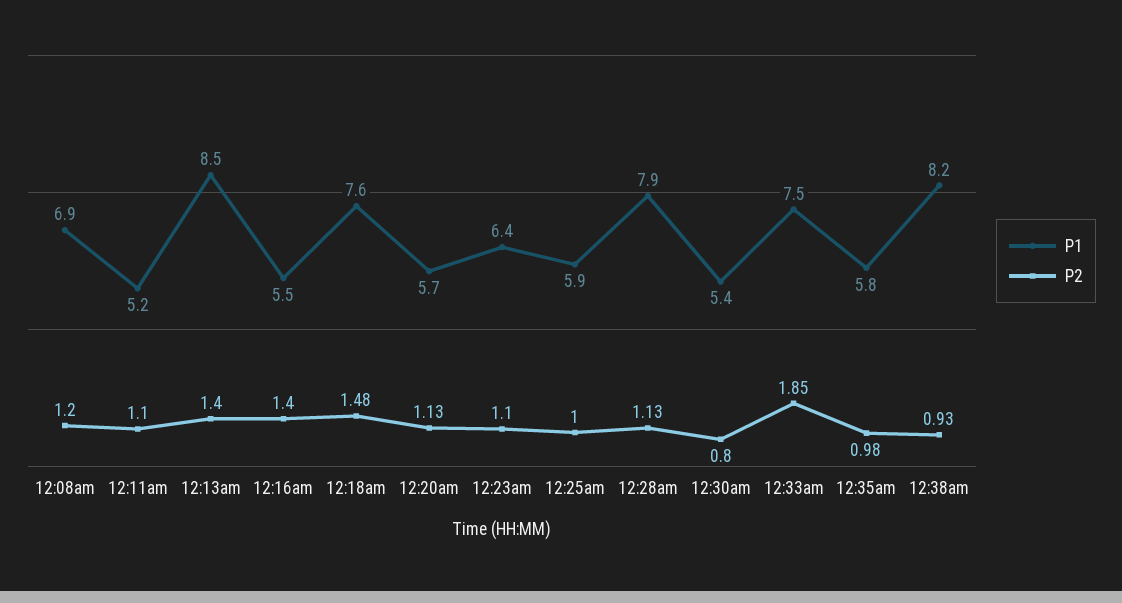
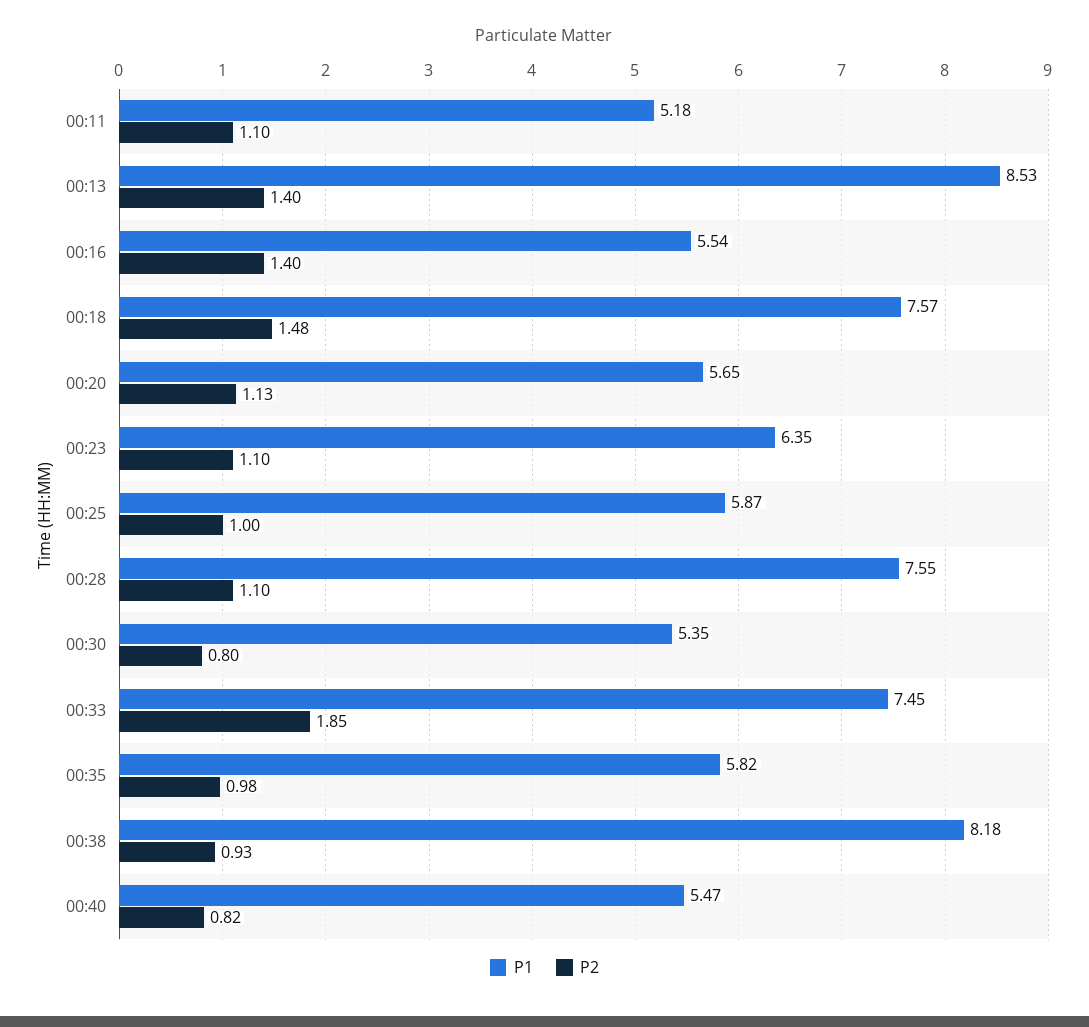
P1, 12:08am: 6.9 -> none
P2, 12:08am: 1.2 -> none
P1, 12:28am: 7.9 -> 7.55
P2, 12:28am: 1.13 -> 1.1
P1, 00:40: none -> 5.47
P2, 00:40: none -> 0.82

